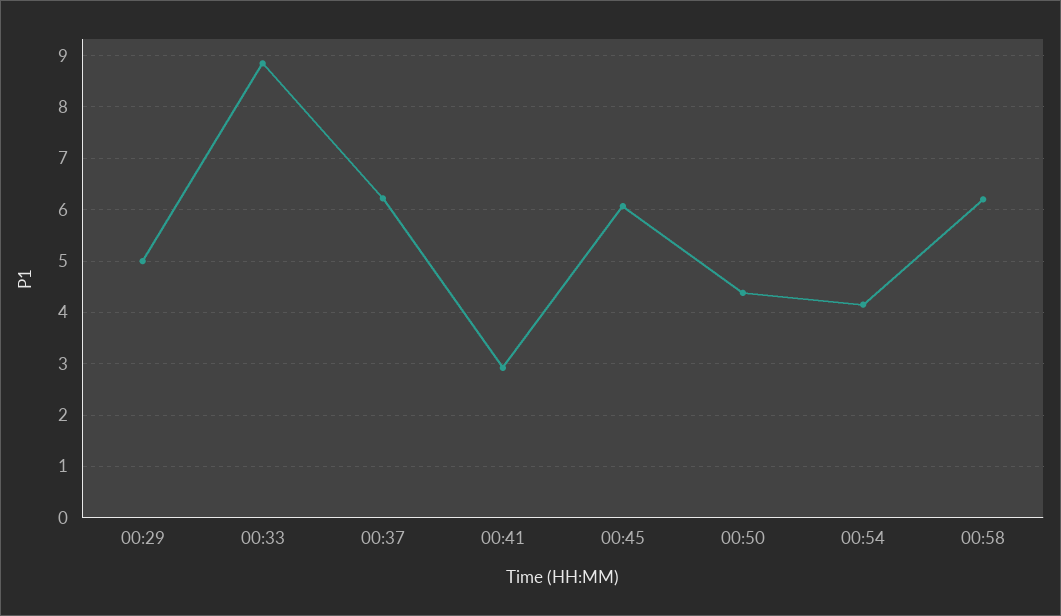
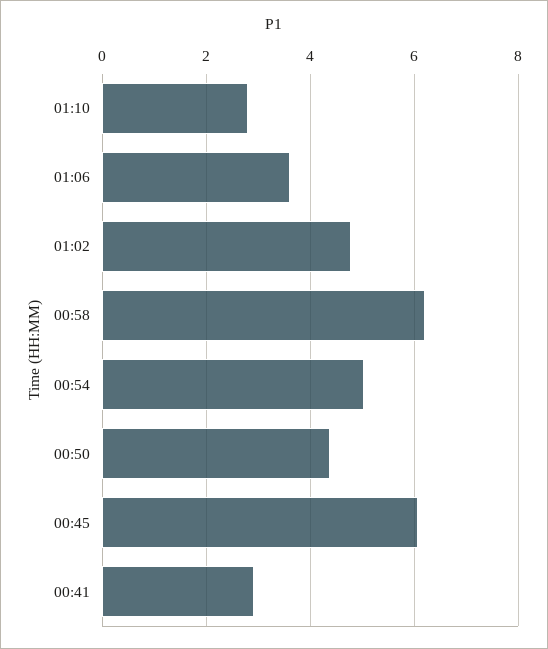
00:29: 5 -> none
00:33: 8.8 -> none
00:37: 6.2 -> none
00:54: 4.2 -> 5
01:10: none -> 2.8
01:06: none -> 3.6
01:02: none -> 4.8

